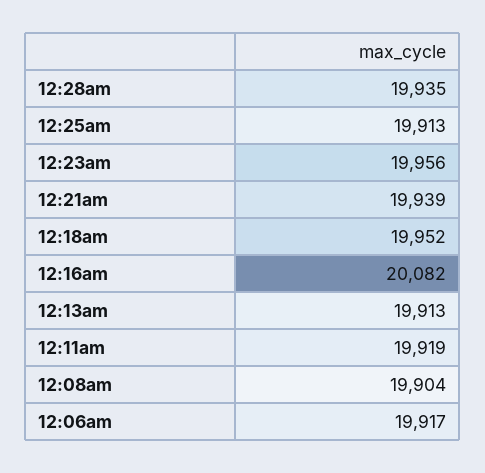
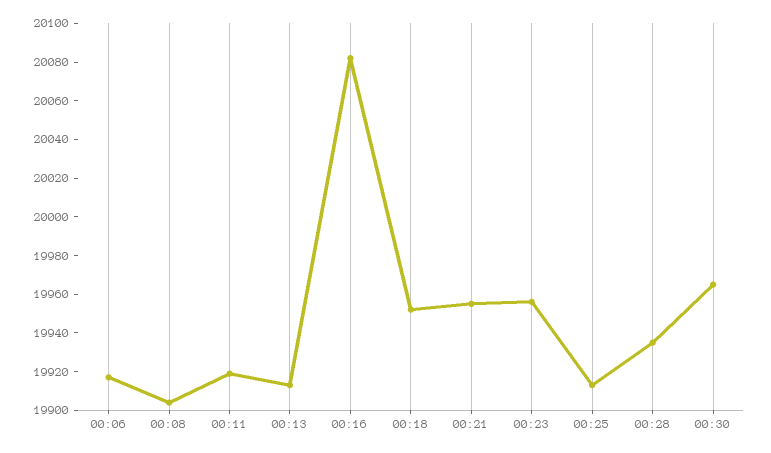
12:21am: 19939 -> 19955
00:30: none -> 19965

